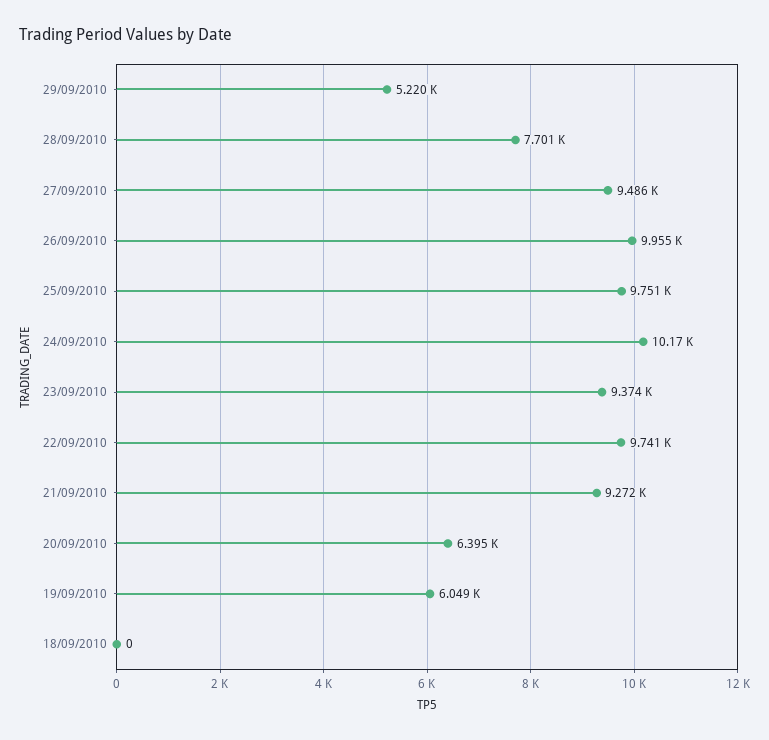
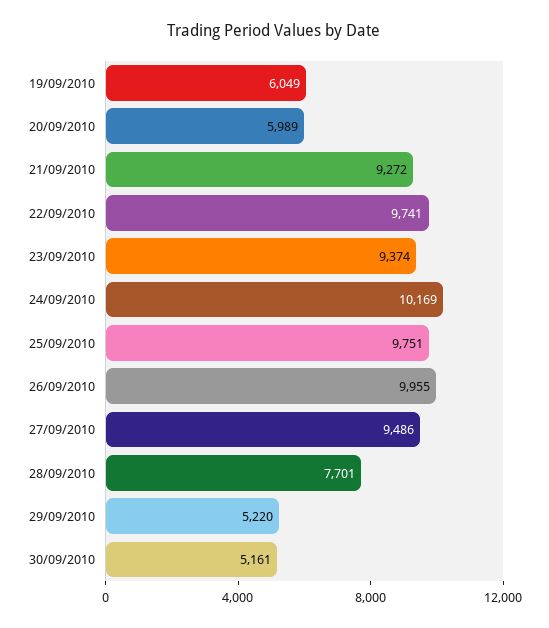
20/09/2010: 6395 -> 5989
18/09/2010: 0 -> none
30/09/2010: none -> 5161

